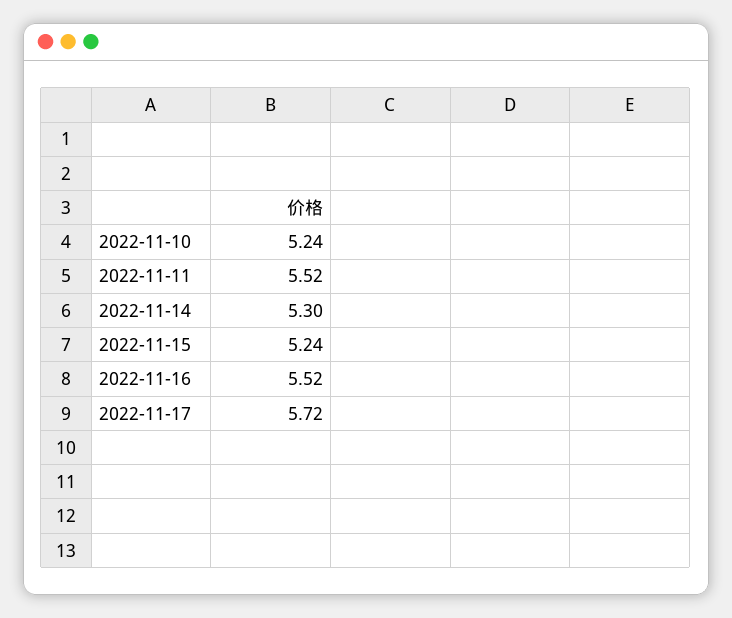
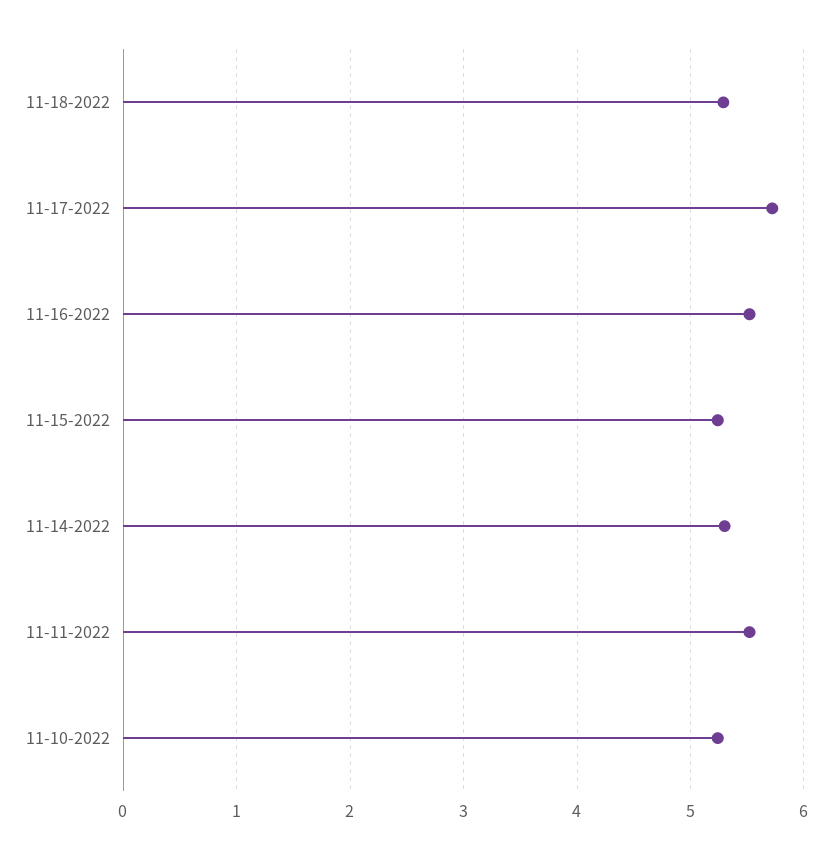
11-18-2022: none -> 5.3

